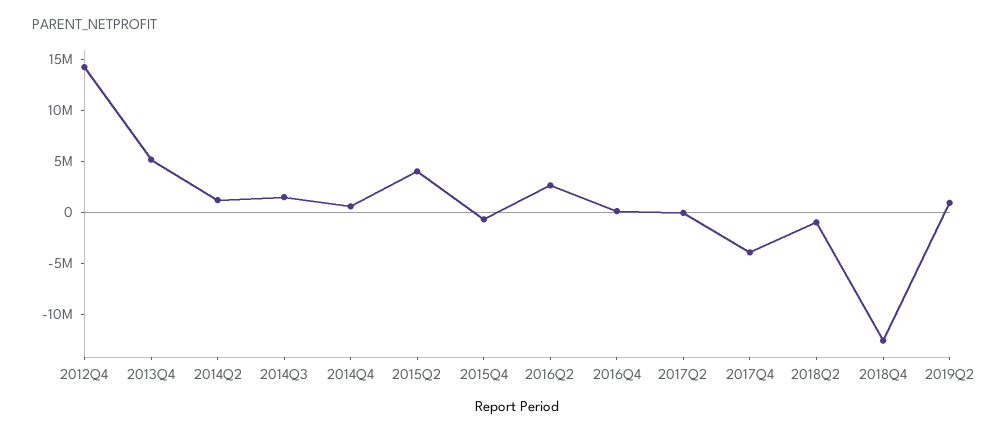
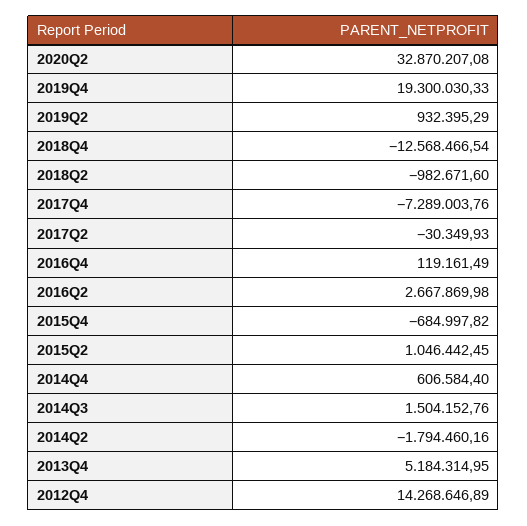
2014Q2: 1000000 -> -1794460.16
2015Q2: 4000000 -> 1046442.45
2017Q4: -4000000 -> -7289003.76
2020Q2: none -> 32870207.08
2019Q4: none -> 19300030.33

